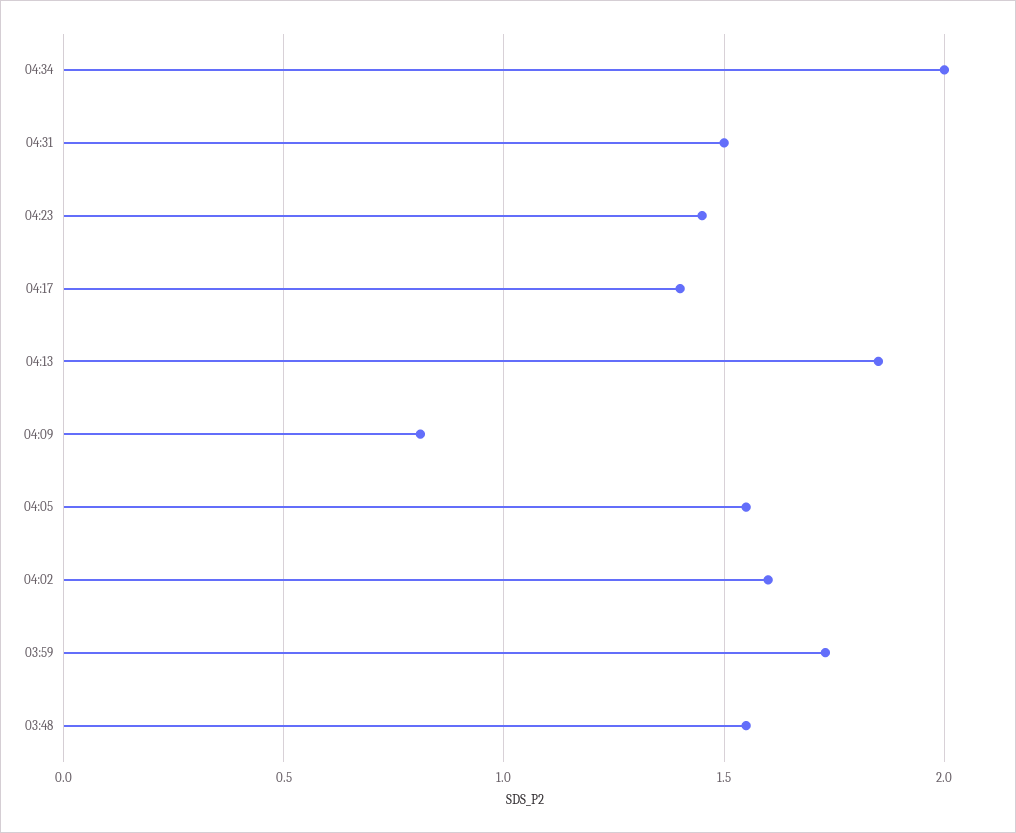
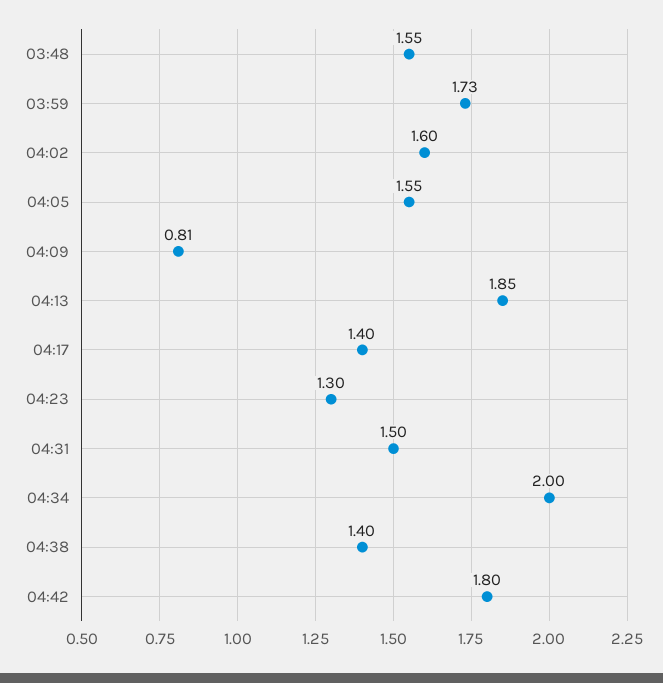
04:23: 1.45 -> 1.3
04:38: none -> 1.4
04:42: none -> 1.8

